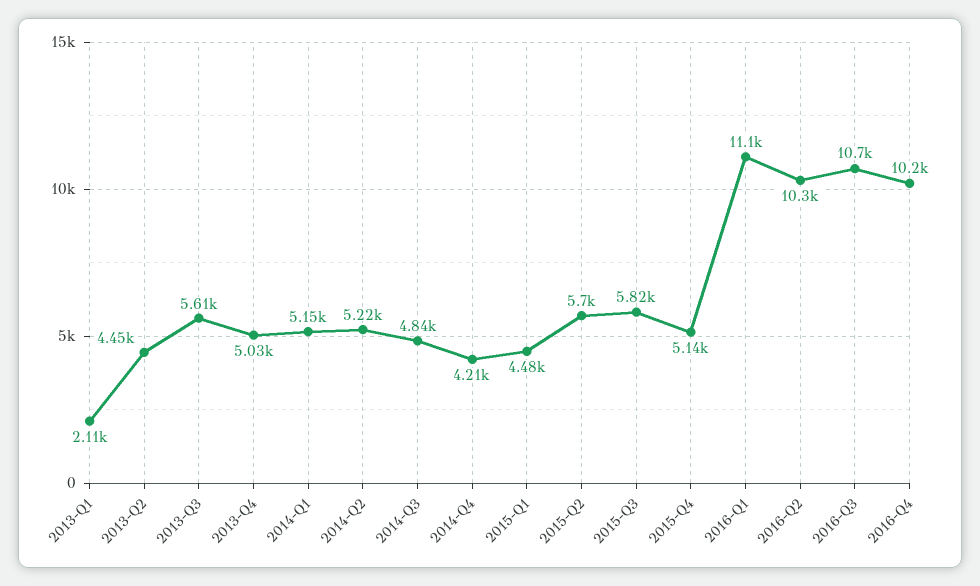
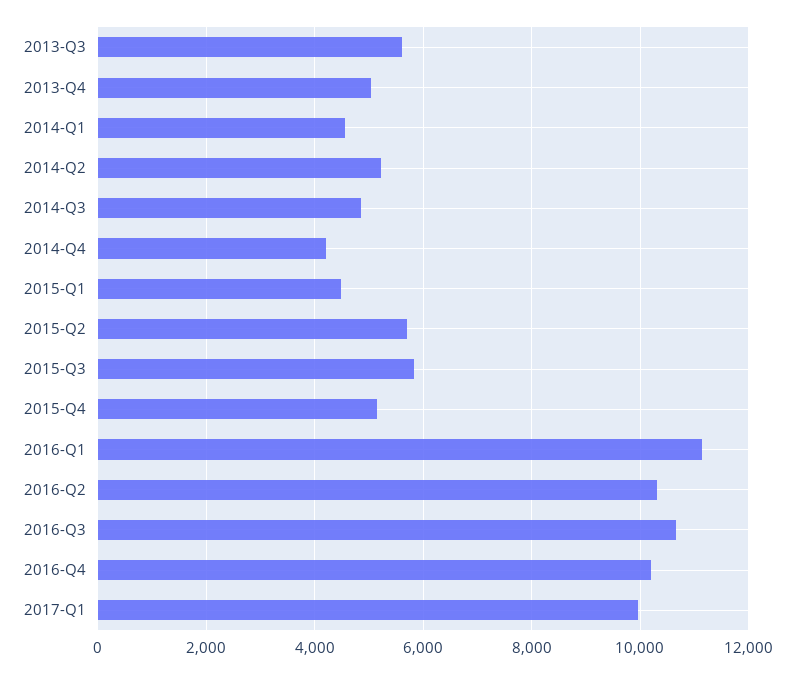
2013-Q1: 2110 -> none
2013-Q2: 4450 -> none
2014-Q1: 5150 -> 4600
2017-Q1: none -> 10000

